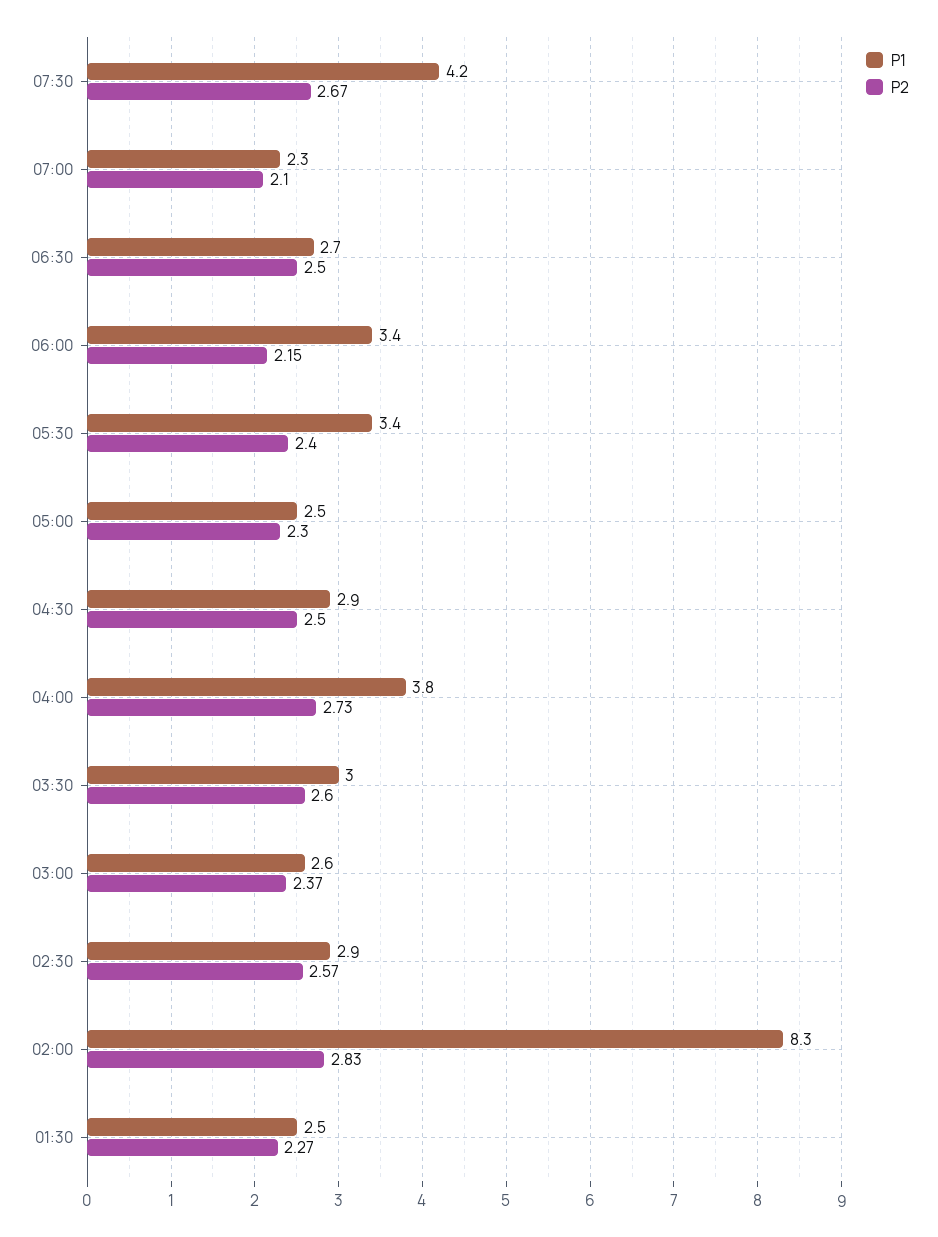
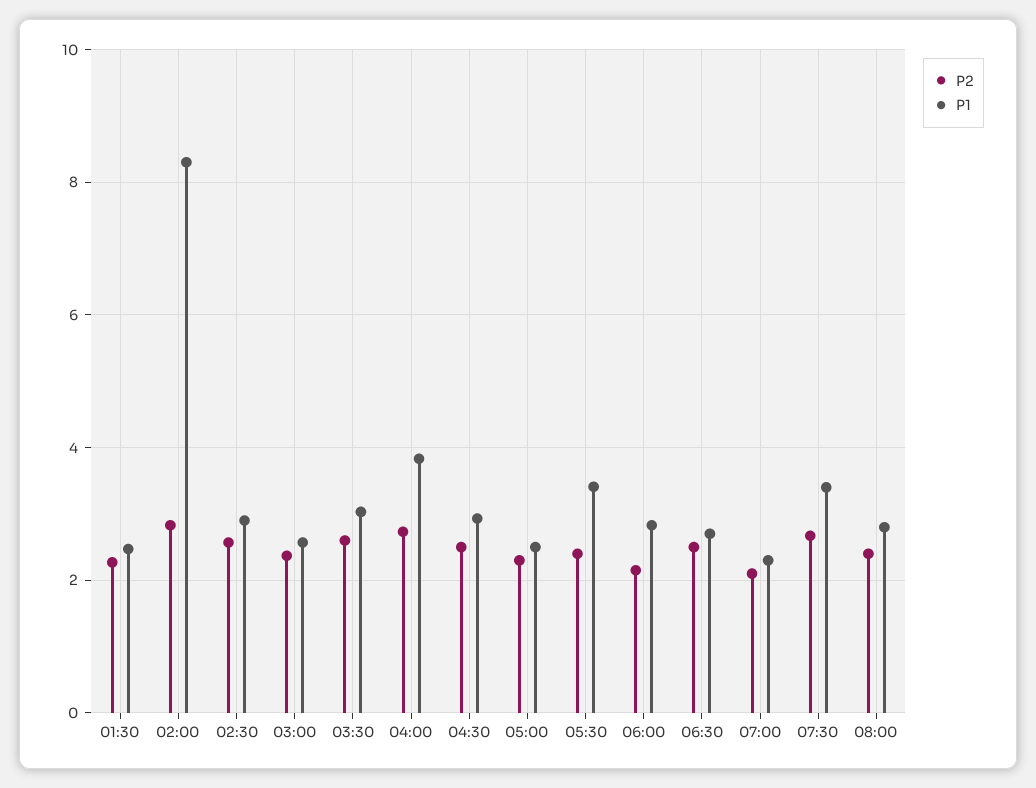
P1, 07:30: 4.2 -> 3.4
P1, 06:00: 3.4 -> 2.8
P2, 08:00: none -> 2.4
P1, 08:00: none -> 2.8

